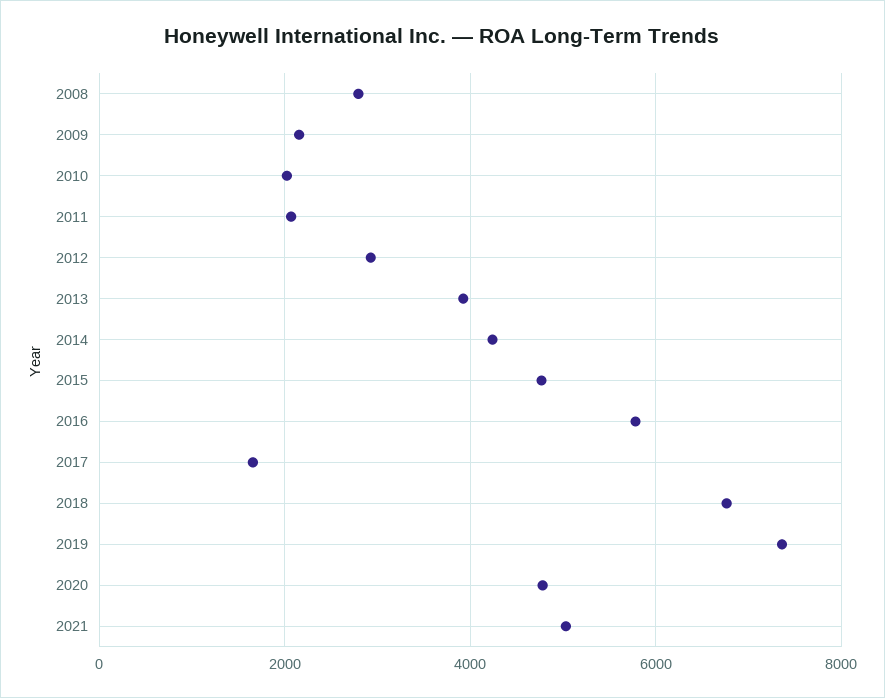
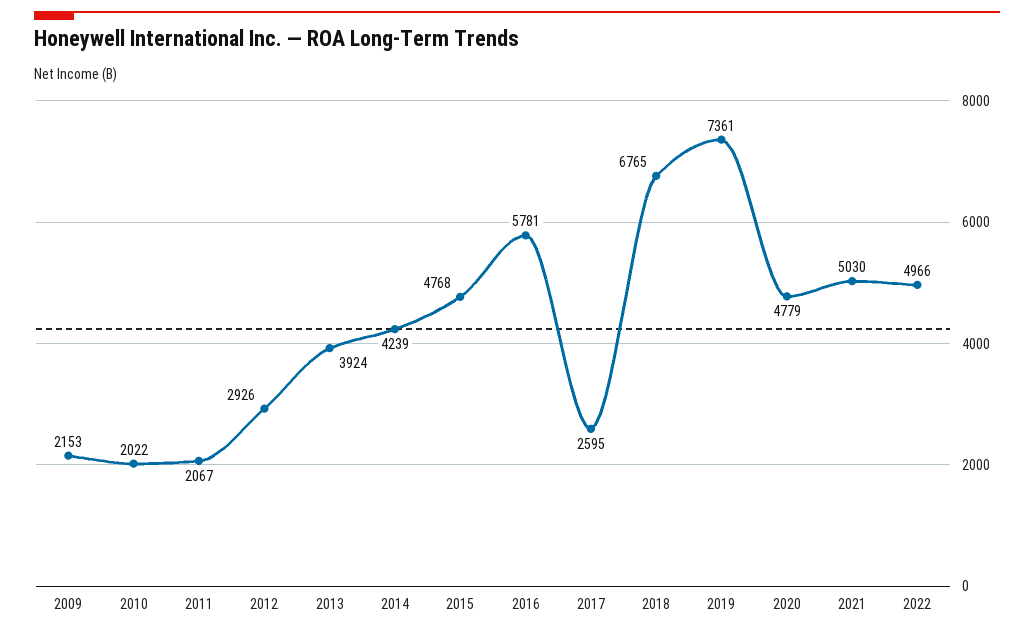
2008: 2800 -> none
2017: 1600 -> 2595
2022: none -> 4966

